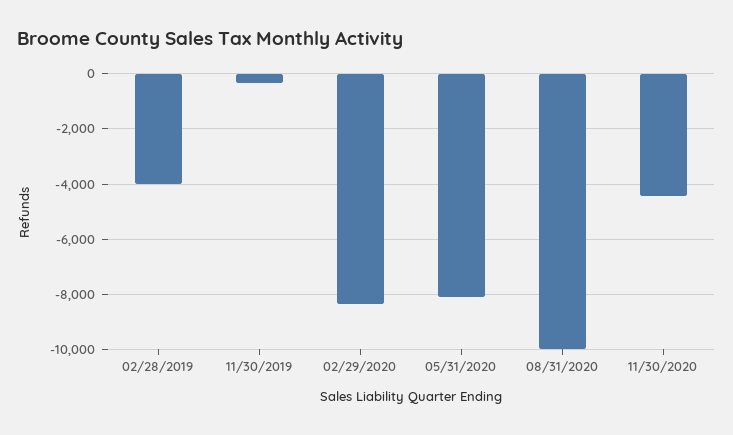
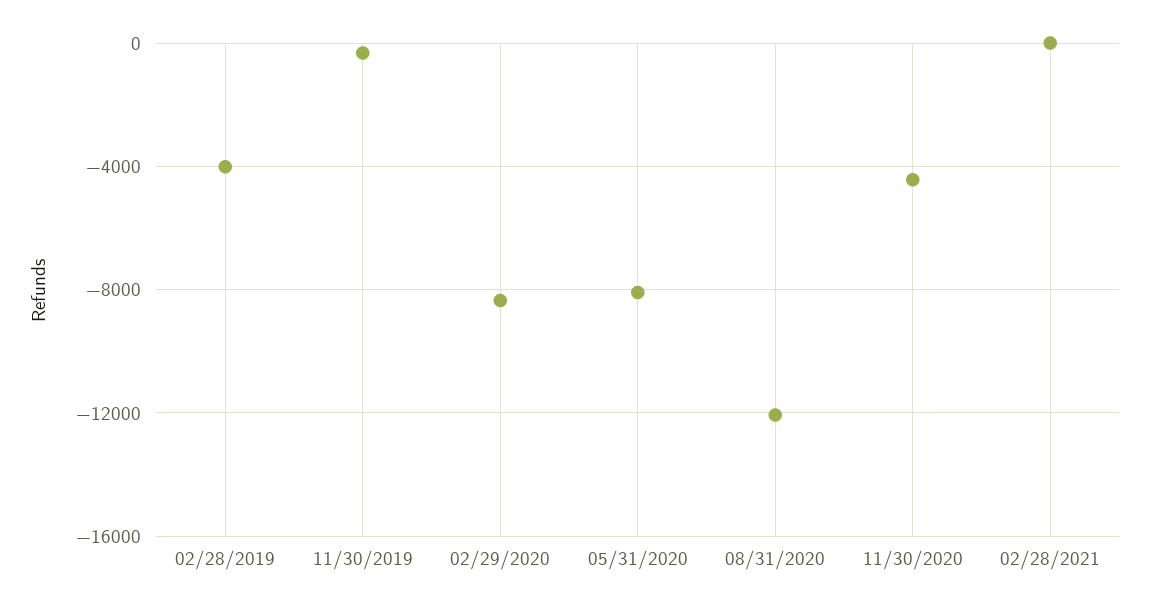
08/31/2020: -10000 -> -12000
02/28/2021: none -> 0

